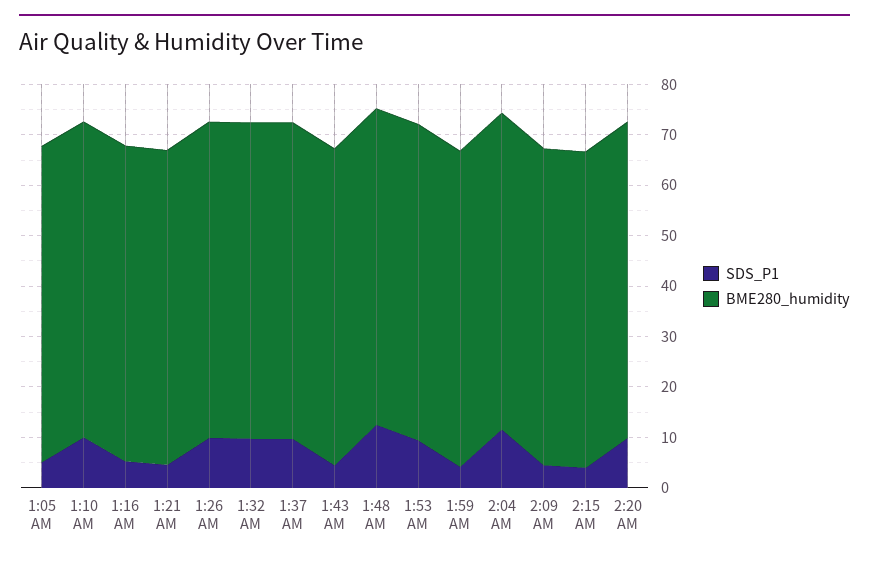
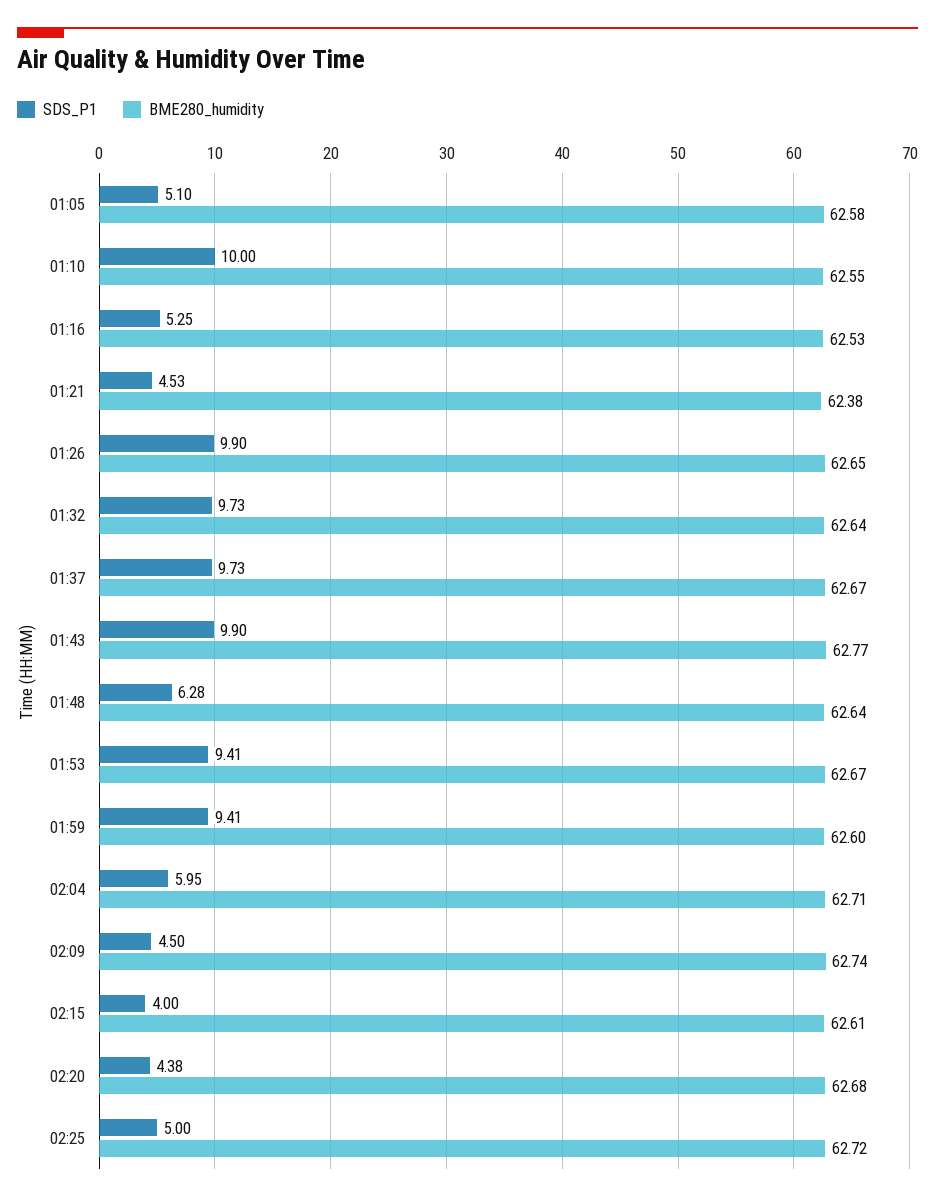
SDS_P1, 1:43 AM: 4 -> 9.9
SDS_P1, 1:48 AM: 12 -> 6.28
SDS_P1, 1:59 AM: 4 -> 9.41
SDS_P1, 2:04 AM: 12 -> 5.95
SDS_P1, 2:20 AM: 10 -> 4.38
SDS_P1, 02:25: none -> 5
BME280_humidity, 02:25: none -> 62.72

